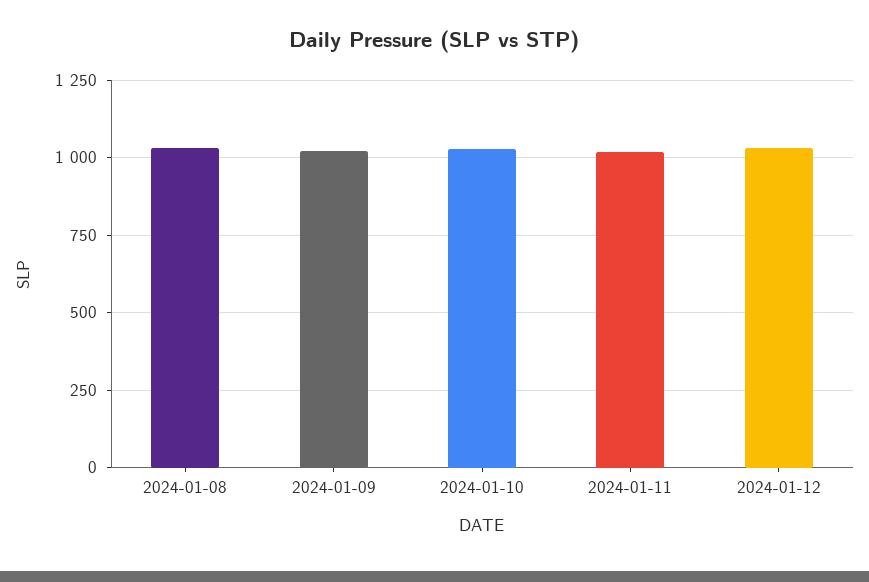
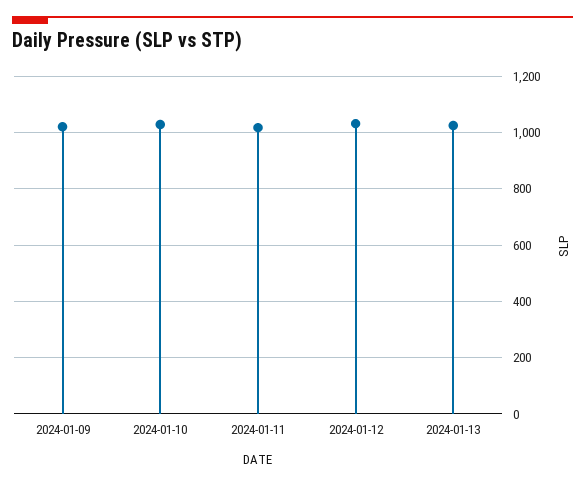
2024-01-08: 1025 -> none
2024-01-13: none -> 1025

